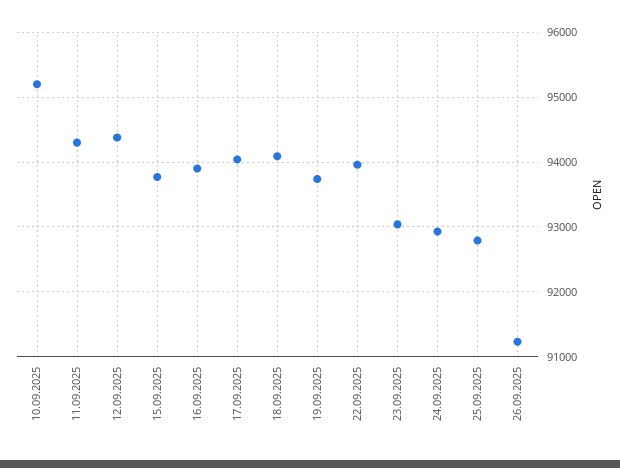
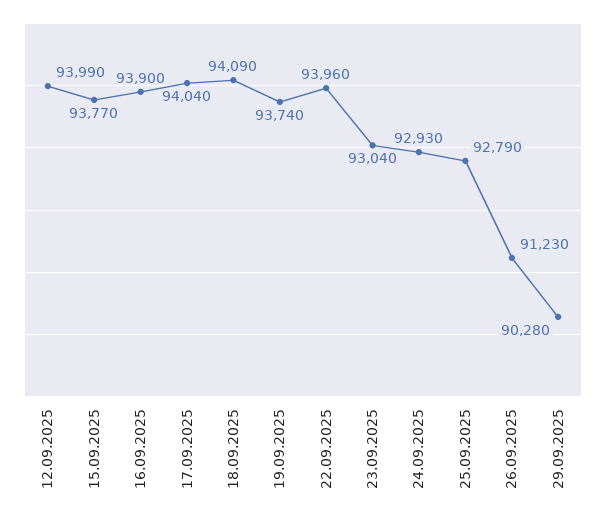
10.09.2025: 95200 -> none
11.09.2025: 94300 -> none
12.09.2025: 94400 -> 93990
29.09.2025: none -> 90280

